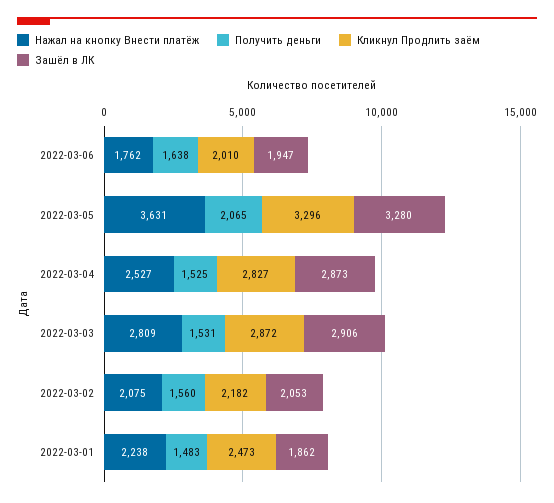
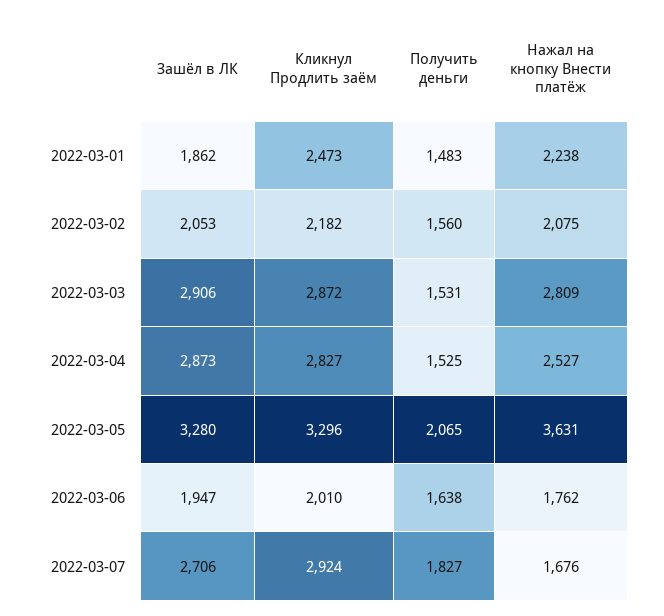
Зашёл в ЛК, 2022-03-07: none -> 2706
Кликнул Продлить заём, 2022-03-07: none -> 2924
Получить деньги, 2022-03-07: none -> 1827
Нажал на кнопку Внести платёж, 2022-03-07: none -> 1676

